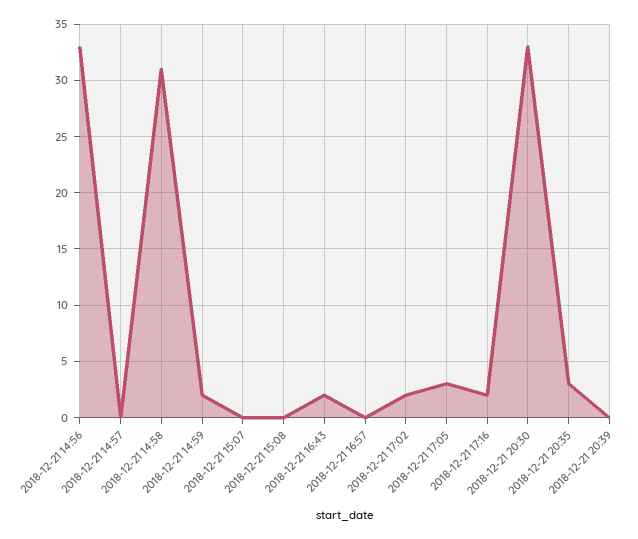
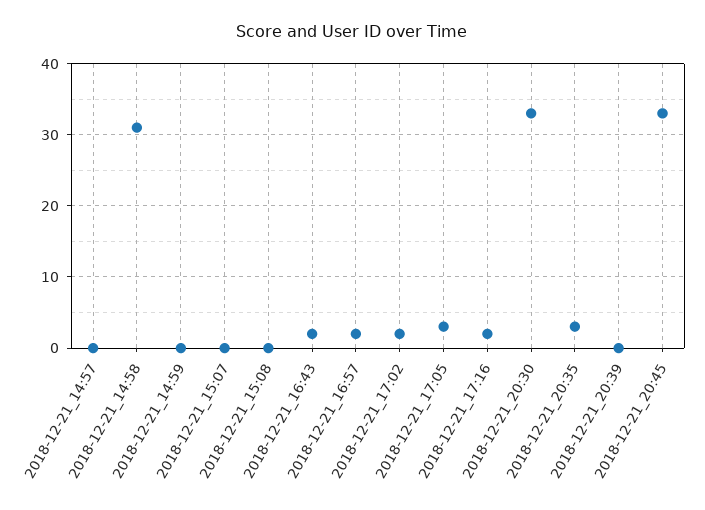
2018-12-21 14:56: 33 -> none
2018-12-21 14:59: 2 -> 0
2018-12-21 16:57: 0 -> 2
2018-12-21_20:45: none -> 33

